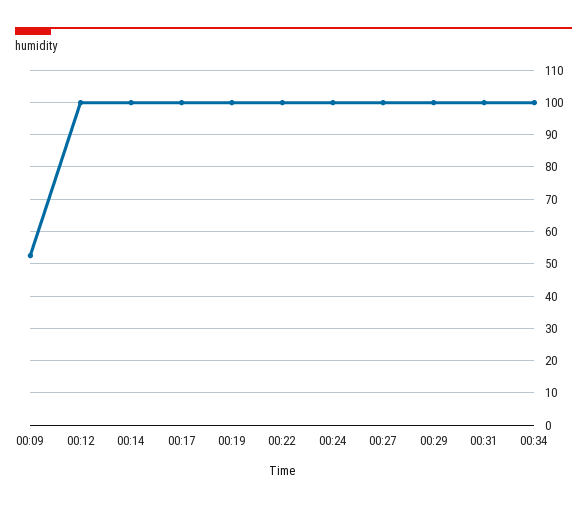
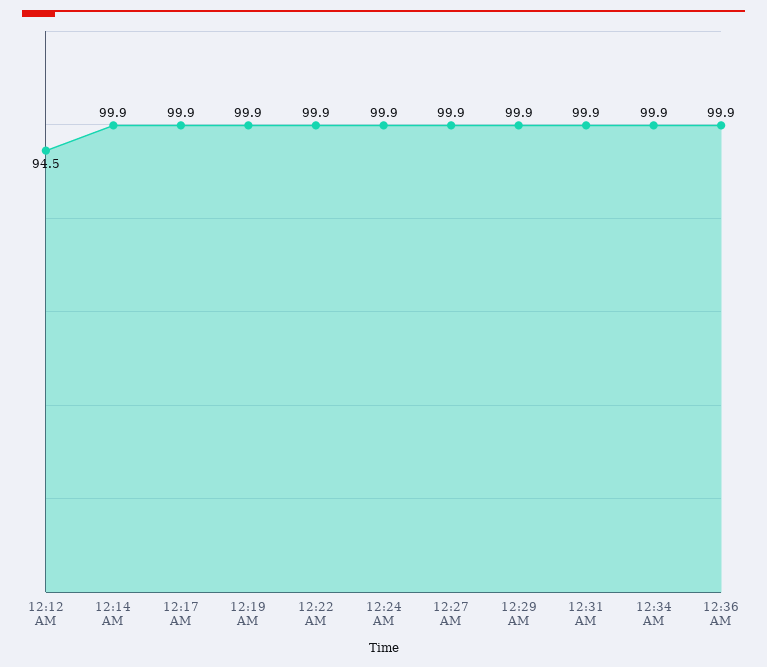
00:09: 52 -> none
00:12: 100 -> 94.5
12:36 AM: none -> 99.9

